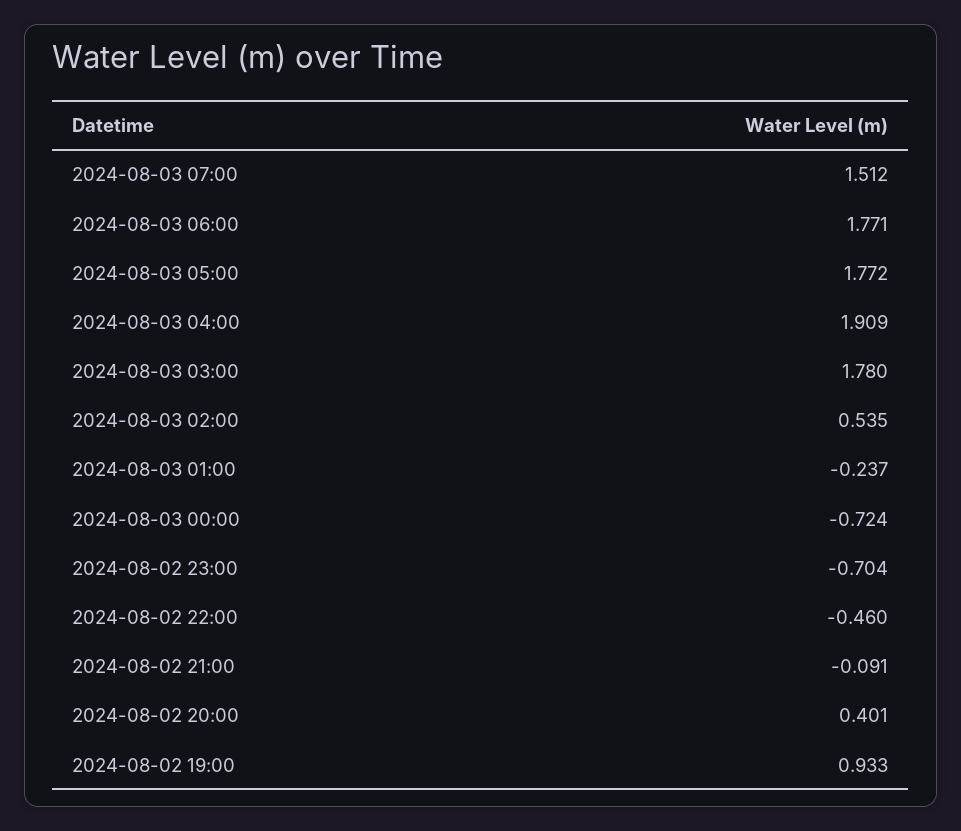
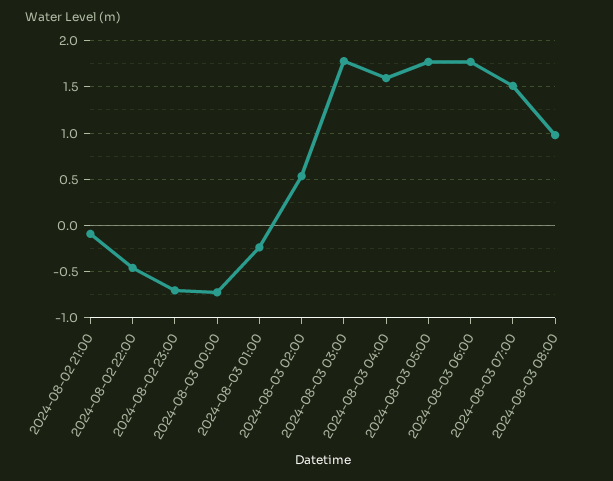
2024-08-03 04:00: 1.909 -> 1.6
2024-08-02 20:00: 0.401 -> none
2024-08-02 19:00: 0.933 -> none
2024-08-03 08:00: none -> 1

